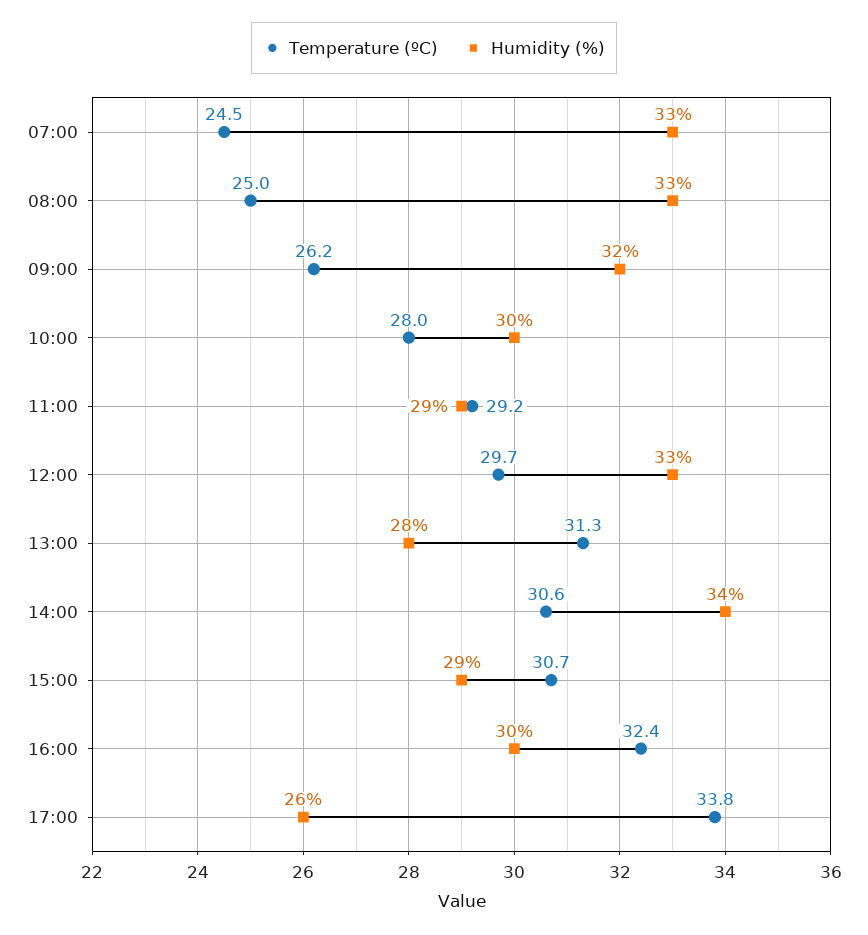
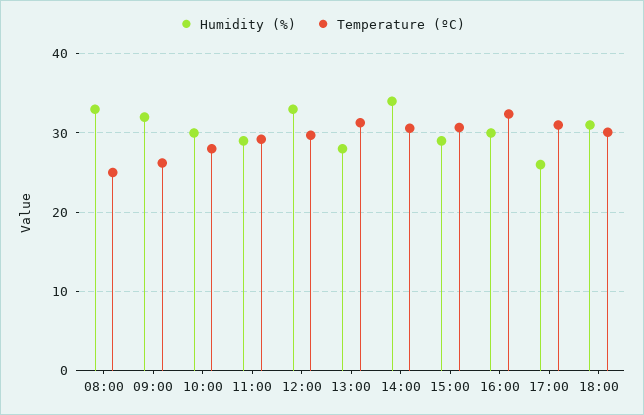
Temperature (ºC), 07:00: 24.5 -> none
Humidity (%), 07:00: 33 -> none
Temperature (ºC), 17:00: 33.8 -> 31
Humidity (%), 18:00: none -> 31
Temperature (ºC), 18:00: none -> 30

